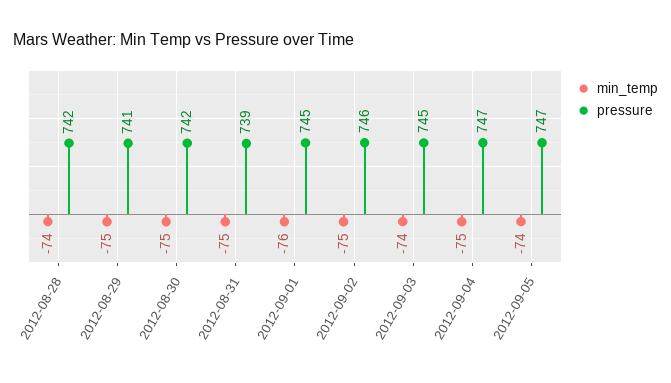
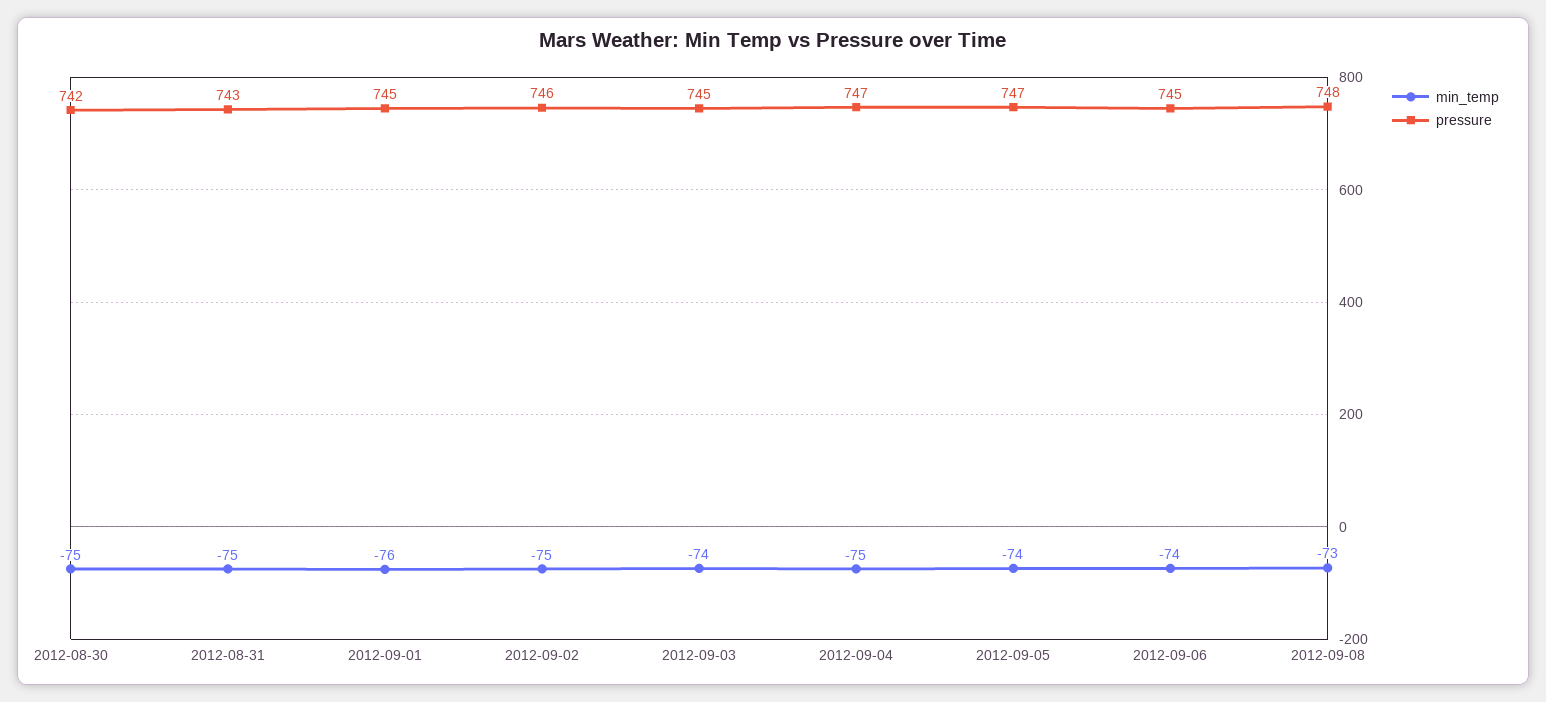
min_temp, 2012-08-28: -74 -> none
pressure, 2012-08-28: 742 -> none
min_temp, 2012-08-29: -75 -> none
pressure, 2012-08-29: 741 -> none
pressure, 2012-08-31: 739 -> 743
min_temp, 2012-09-06: none -> -74
pressure, 2012-09-06: none -> 745
min_temp, 2012-09-08: none -> -73
pressure, 2012-09-08: none -> 748

